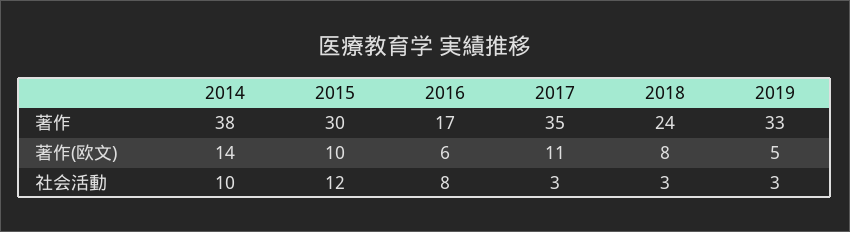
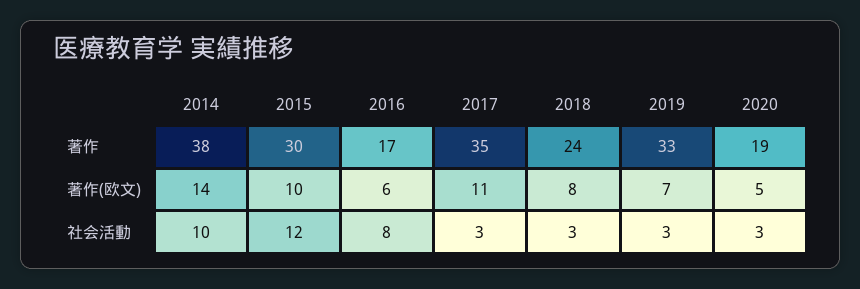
2019, 著作(欧文): 5 -> 7
2020, 著作: none -> 19
2020, 著作(欧文): none -> 5
2020, 社会活動: none -> 3

